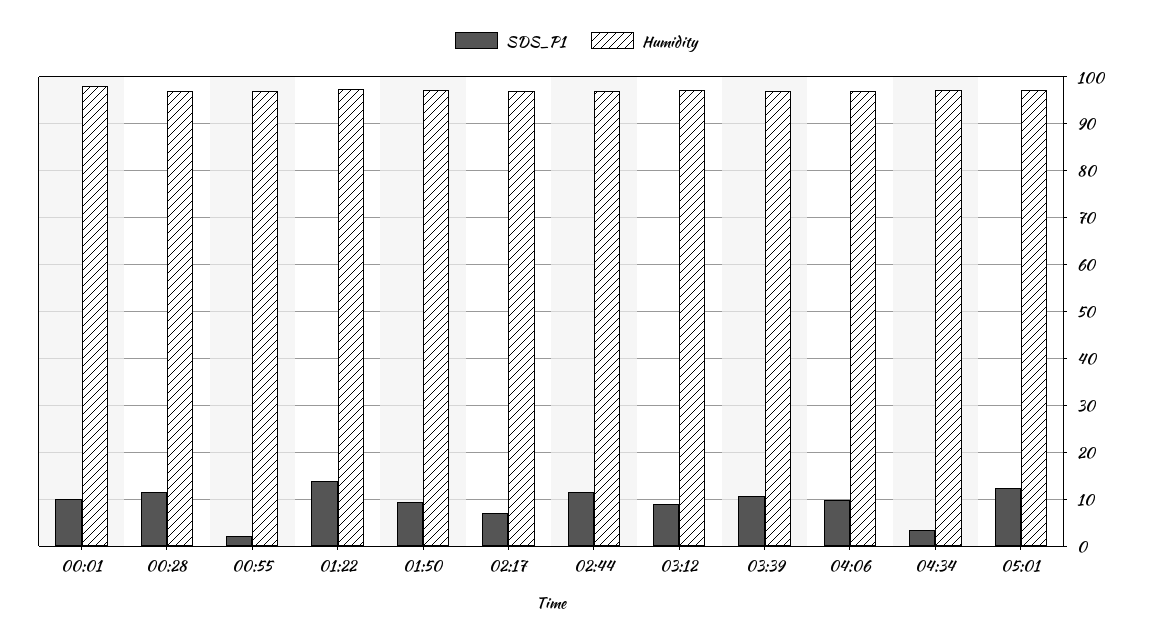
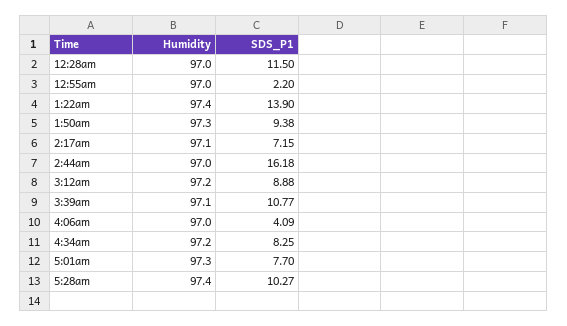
SDS_P1, 00:01: 10 -> none
Humidity, 00:01: 98 -> none
SDS_P1, 02:44: 12 -> 16.18
SDS_P1, 04:06: 10 -> 4.09
SDS_P1, 04:34: 4 -> 8.25
SDS_P1, 05:01: 12 -> 7.7
Humidity, 5:28am: none -> 97.4
SDS_P1, 5:28am: none -> 10.27

